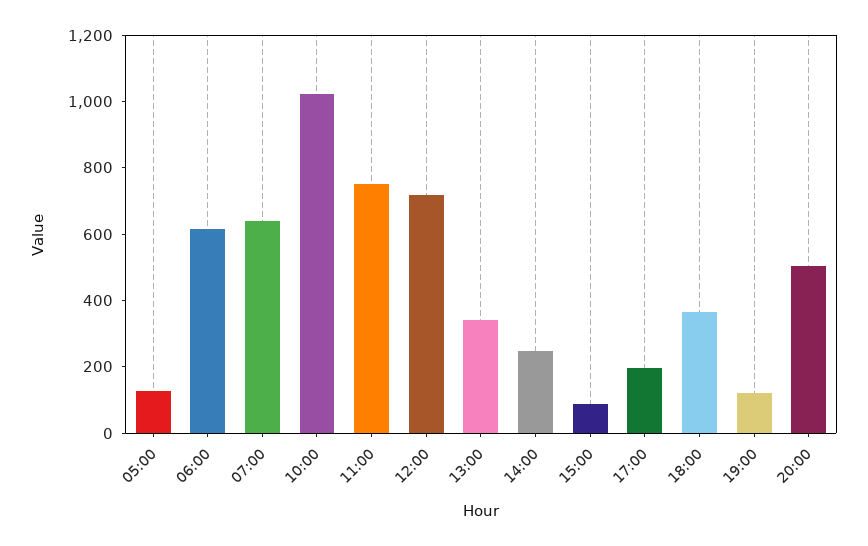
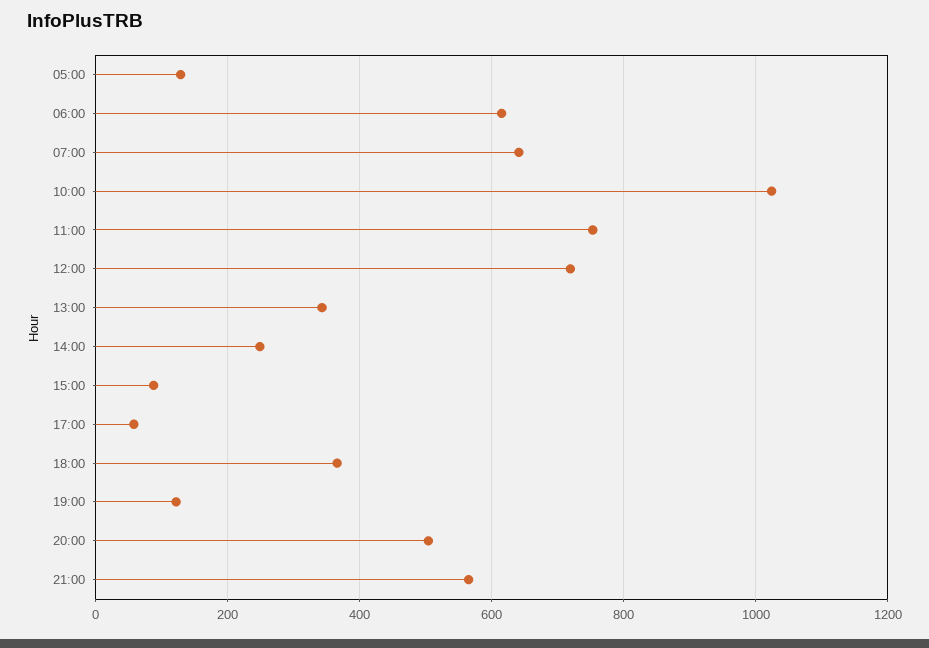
17:00: 200 -> 60
21:00: none -> 560

